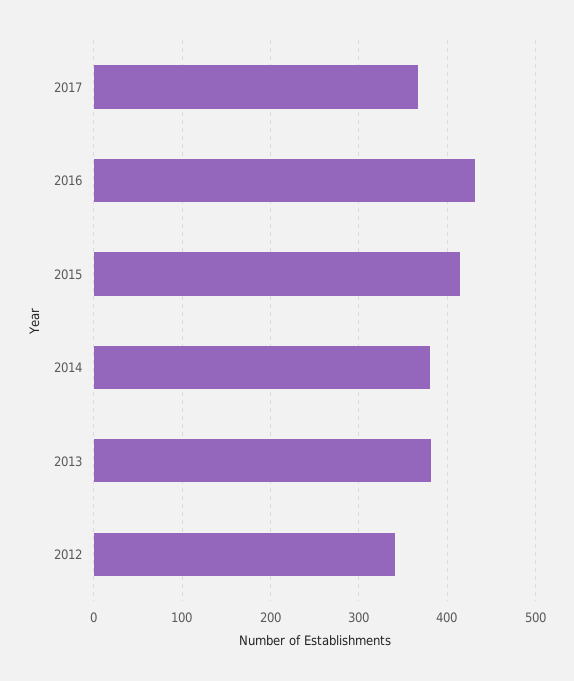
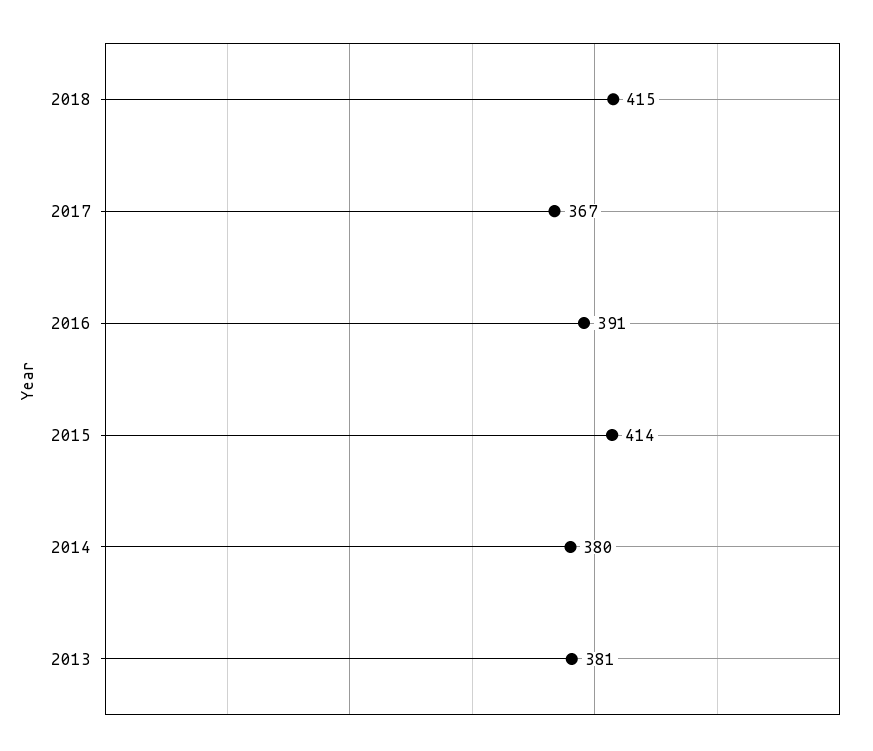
2016: 430 -> 391
2012: 340 -> none
2018: none -> 415

